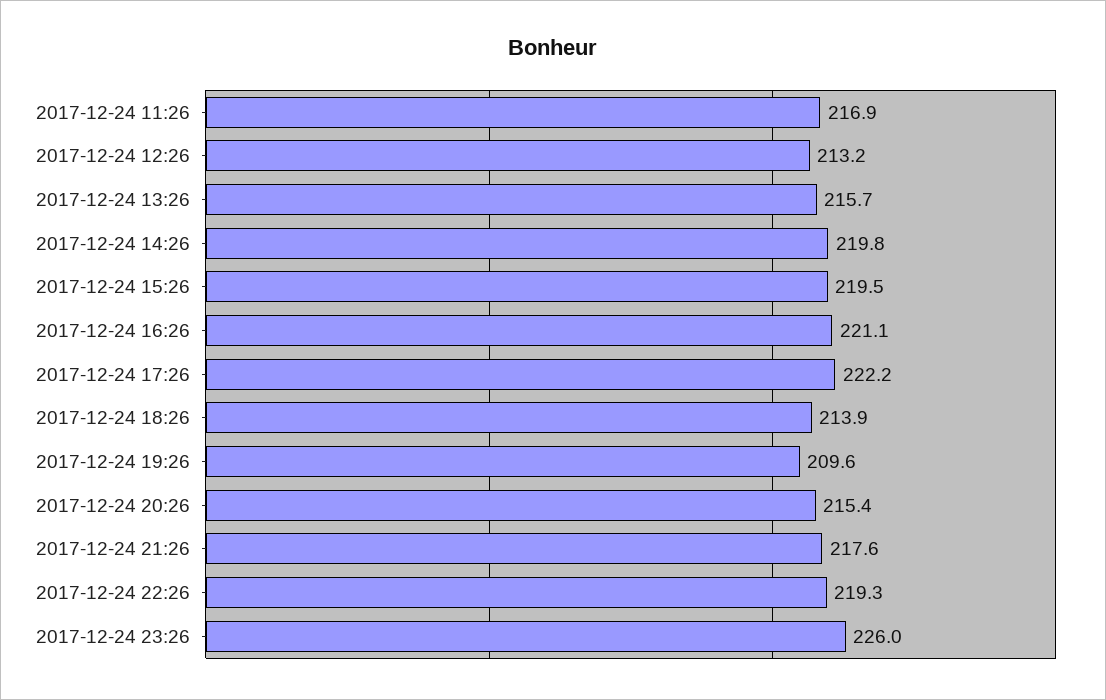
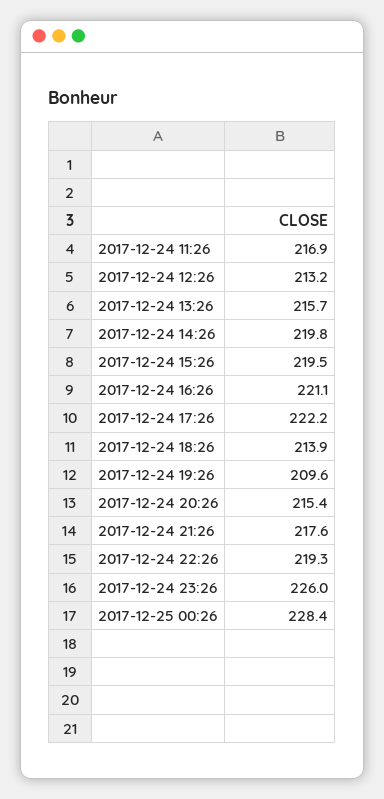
2017-12-25 00:26: none -> 228.4

